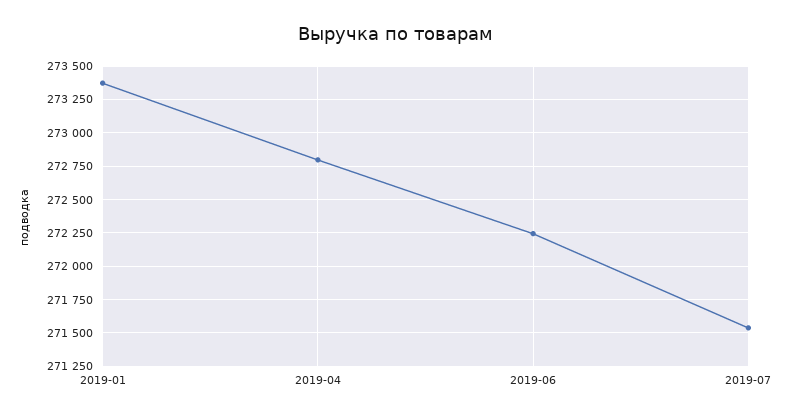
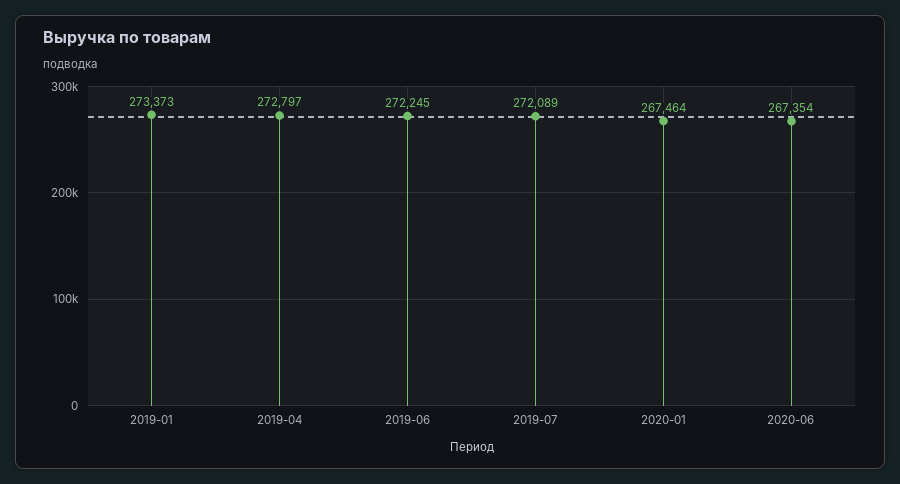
2019-07: 271550 -> 272089
2020-01: none -> 267464
2020-06: none -> 267354

